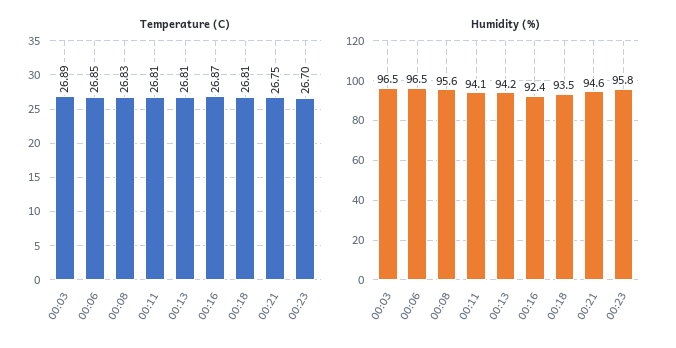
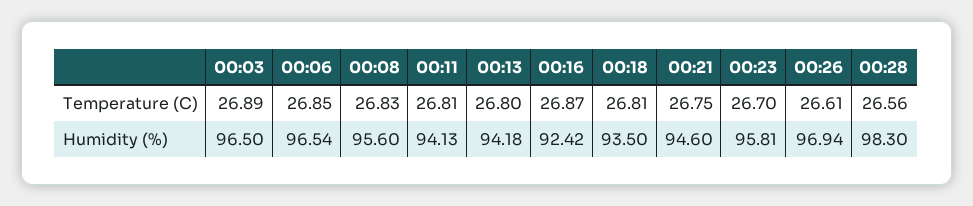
Temperature (C), 00:13: 26.81 -> 26.8
Temperature (C), 00:26: none -> 26.61
Temperature (C), 00:28: none -> 26.56
Humidity (%), 00:26: none -> 96.94
Humidity (%), 00:28: none -> 98.3

